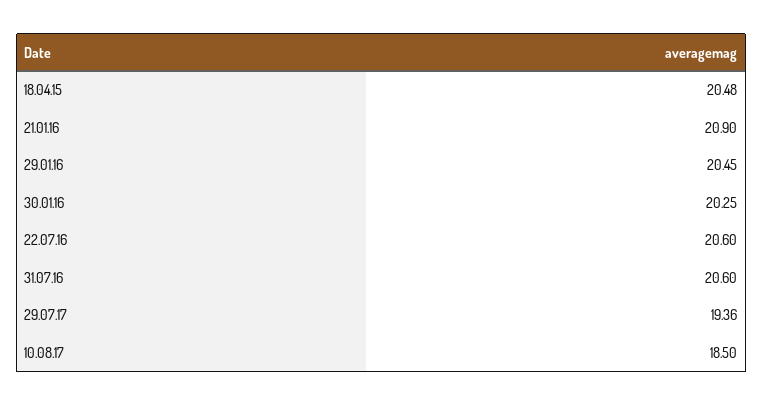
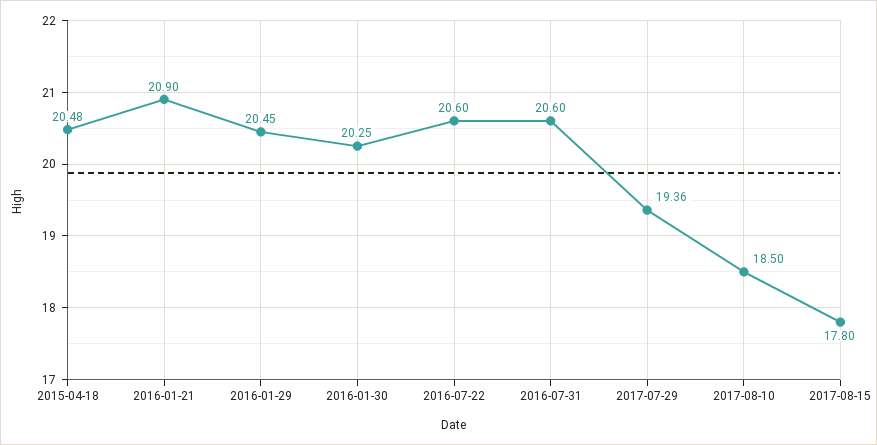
2017-08-15: none -> 17.8

